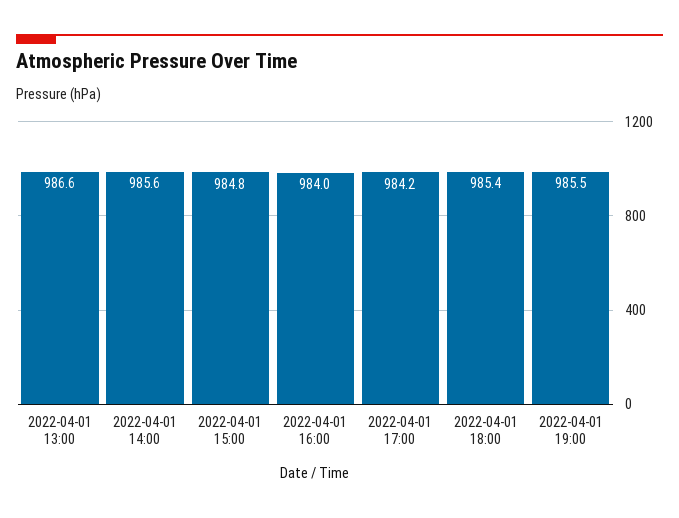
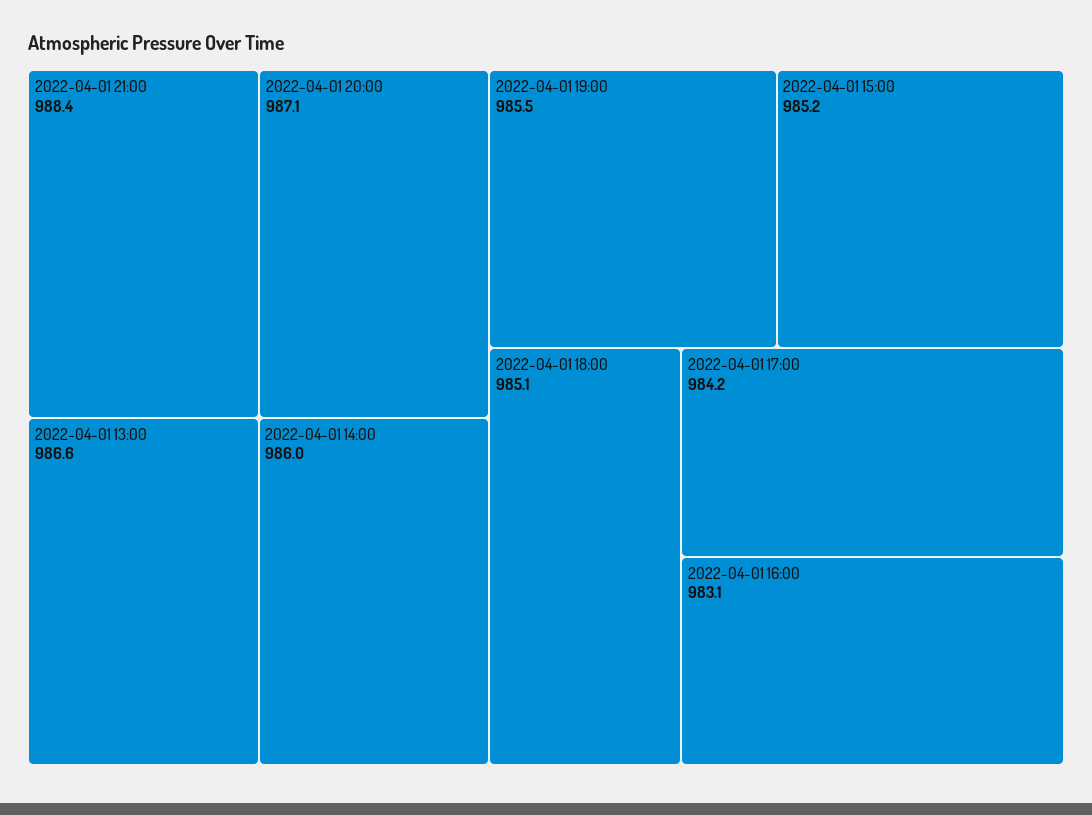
2022-04-01 14:00: 985.6 -> 986
2022-04-01 15:00: 984.8 -> 985.2
2022-04-01 16:00: 984 -> 983.1
2022-04-01 18:00: 985.4 -> 985.1
2022-04-01 21:00: none -> 988.4
2022-04-01 20:00: none -> 987.1

